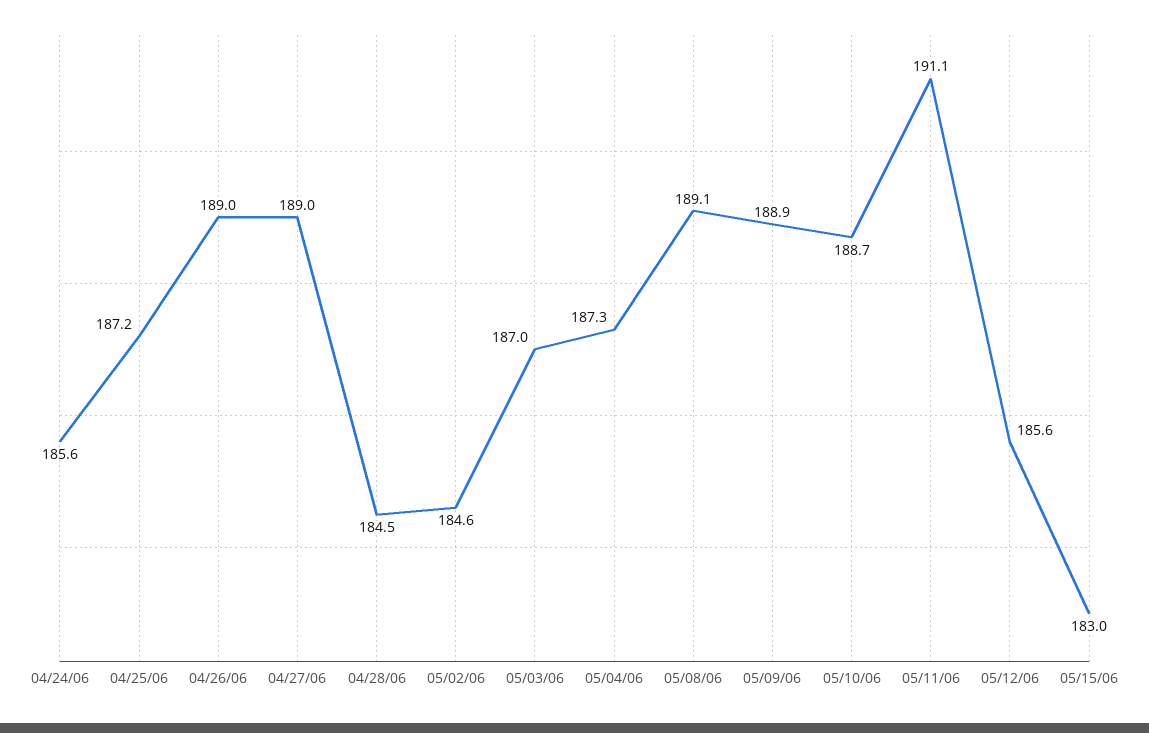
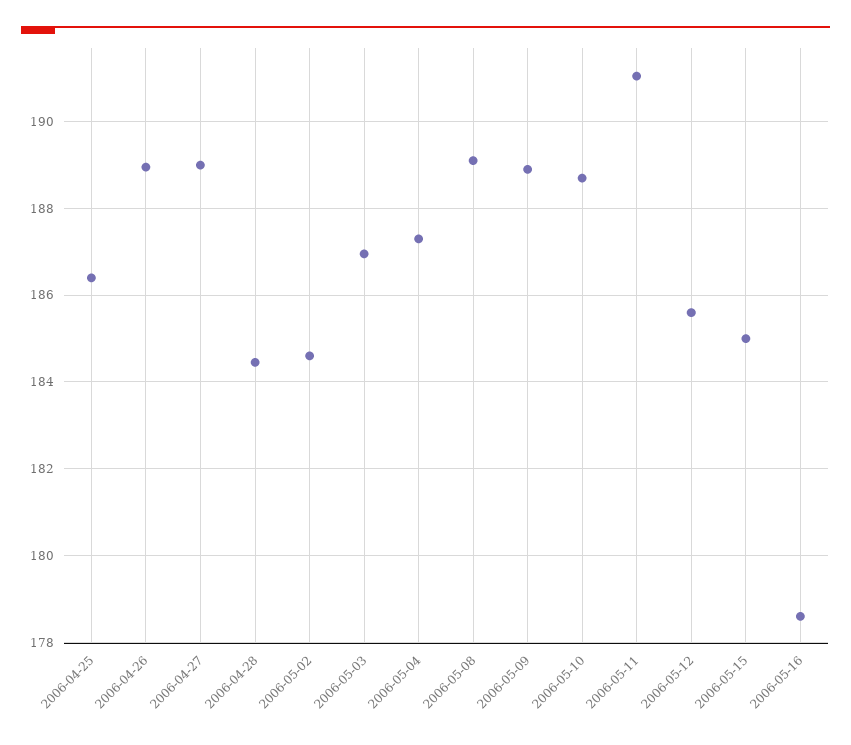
04/24/06: 185.6 -> none
04/25/06: 187.2 -> 186.4
05/15/06: 183 -> 185
2006-05-16: none -> 178.6

